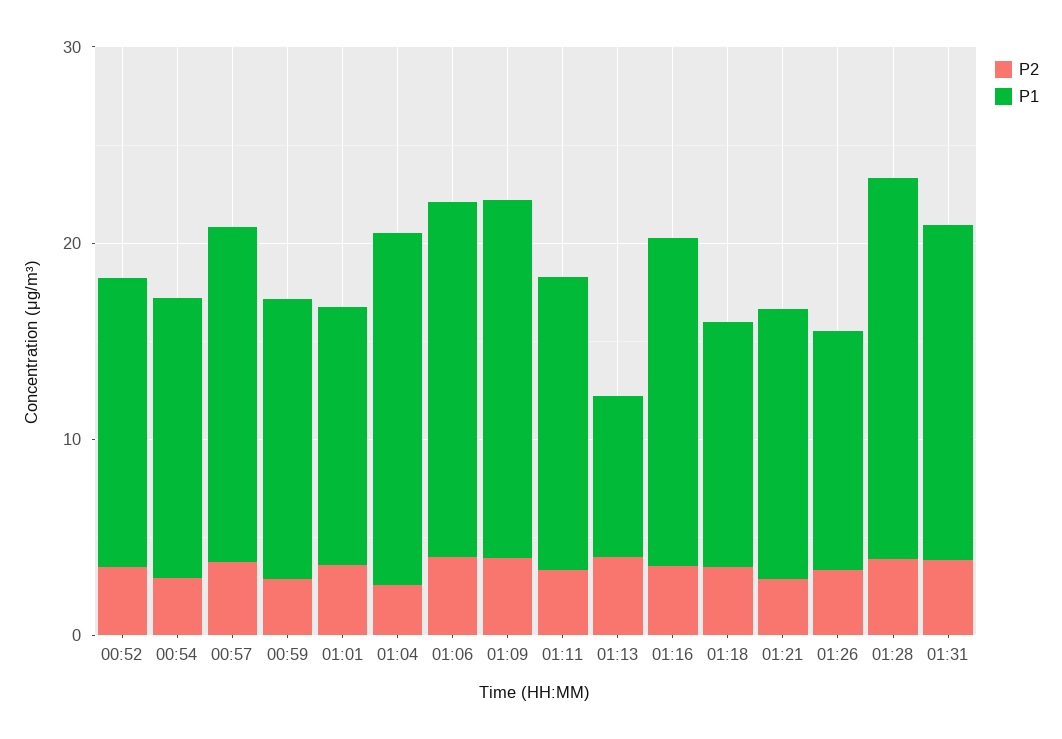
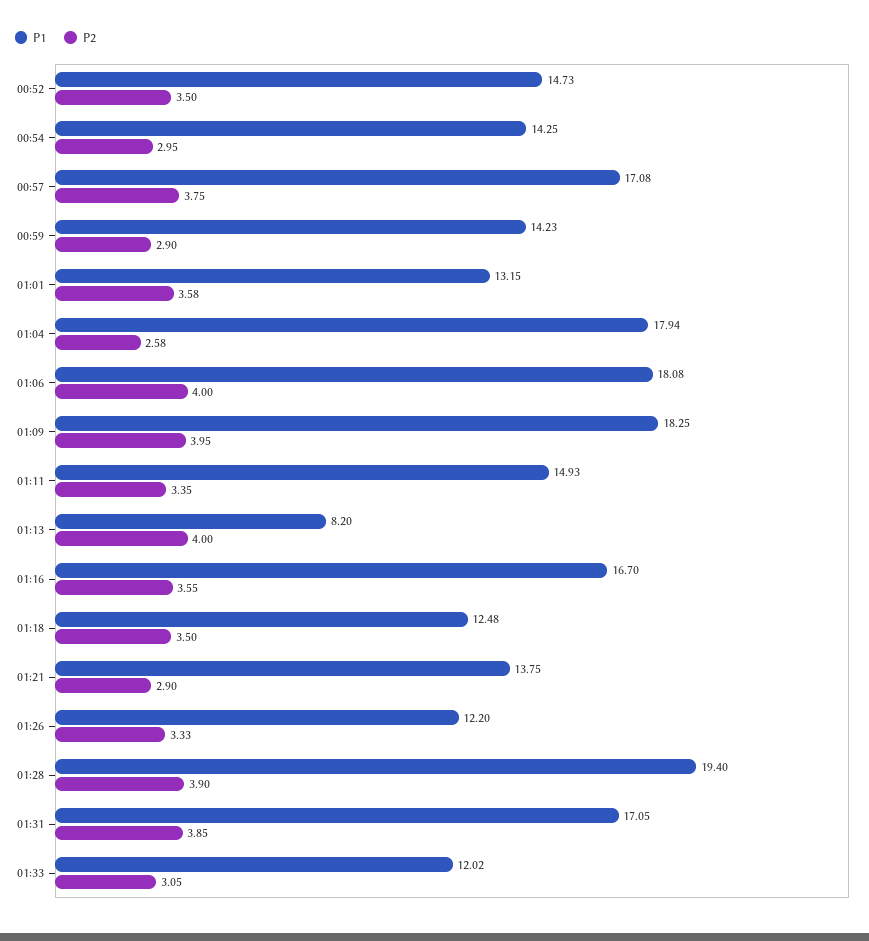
P1, 01:33: none -> 12.02
P2, 01:33: none -> 3.05

